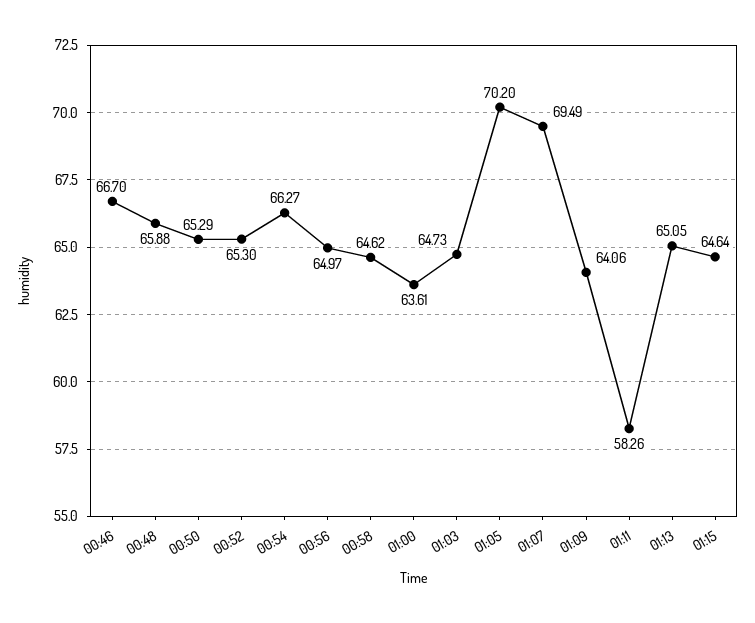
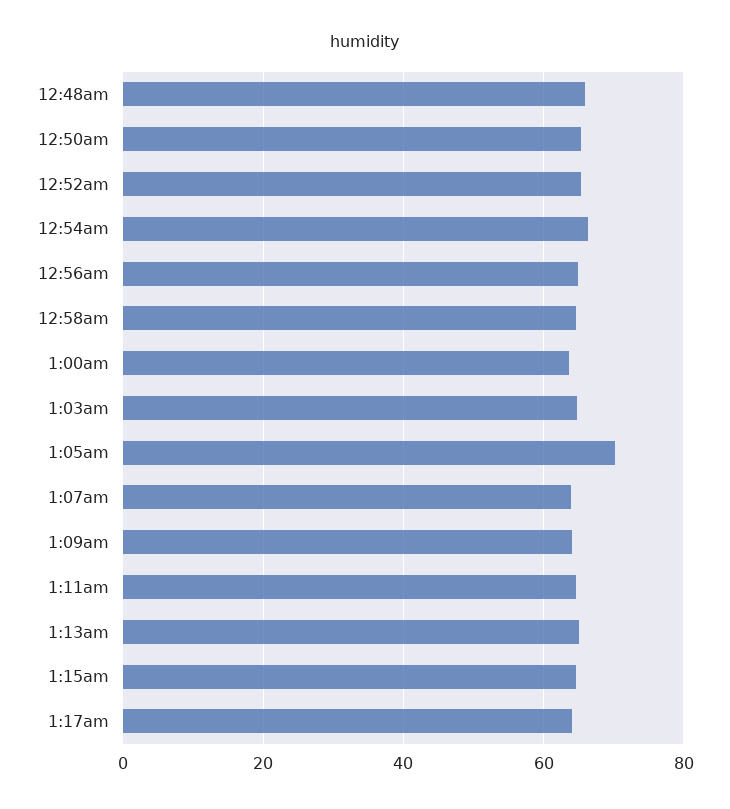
00:46: 66.7 -> none
01:07: 69.49 -> 64
01:11: 58.26 -> 64
1:17am: none -> 64

